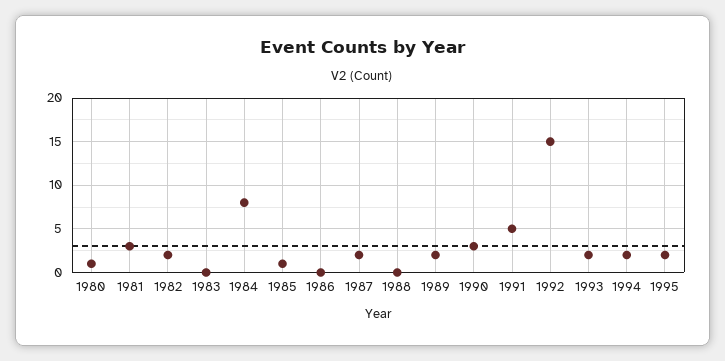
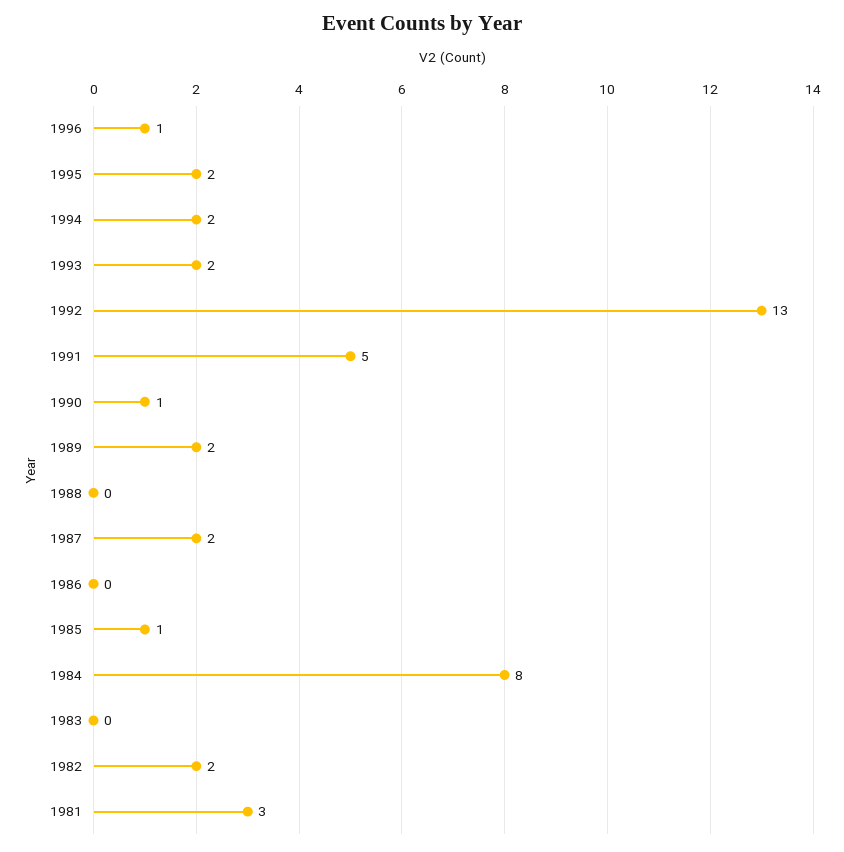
1980: 1 -> none
1990: 3 -> 1
1992: 15 -> 13
1996: none -> 1

